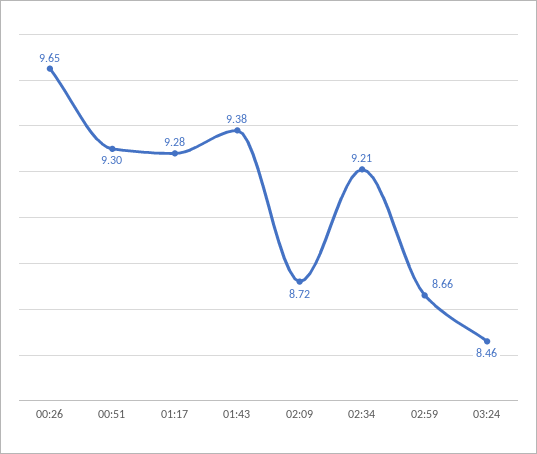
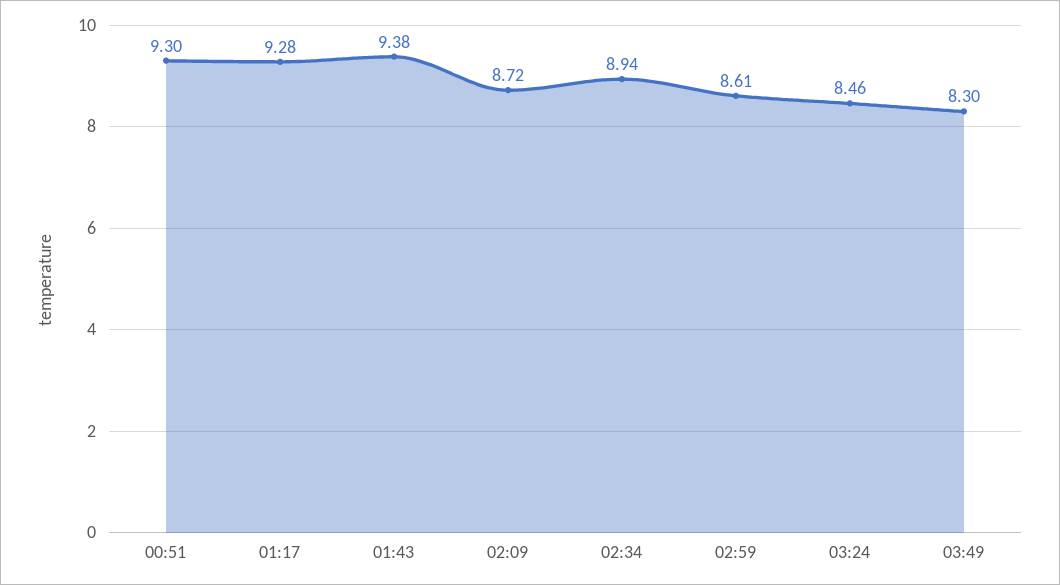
00:26: 9.65 -> none
02:34: 9.21 -> 8.94
02:59: 8.66 -> 8.61
03:49: none -> 8.3

